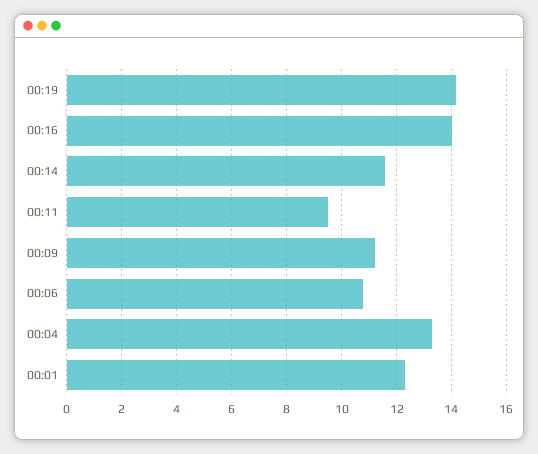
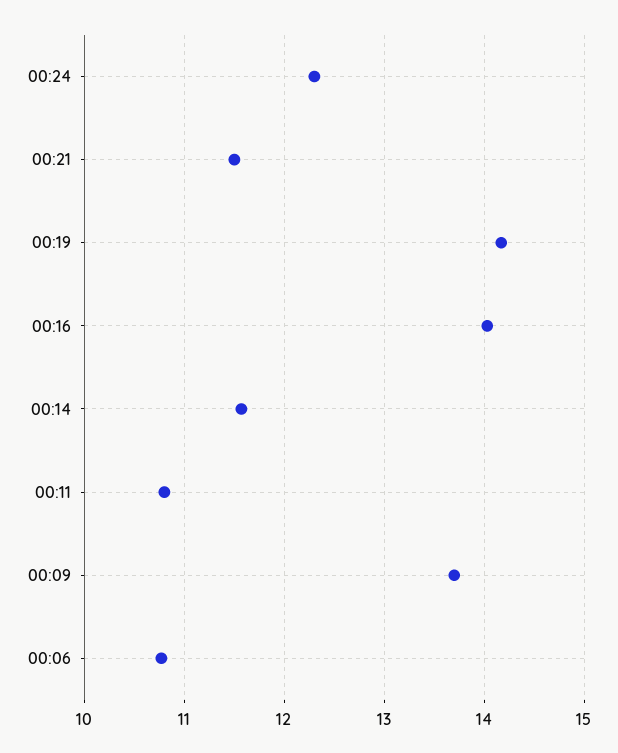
00:11: 9.5 -> 10.8
00:09: 11.25 -> 13.7
00:04: 13.25 -> none
00:01: 12.25 -> none
00:24: none -> 12.3
00:21: none -> 11.5

